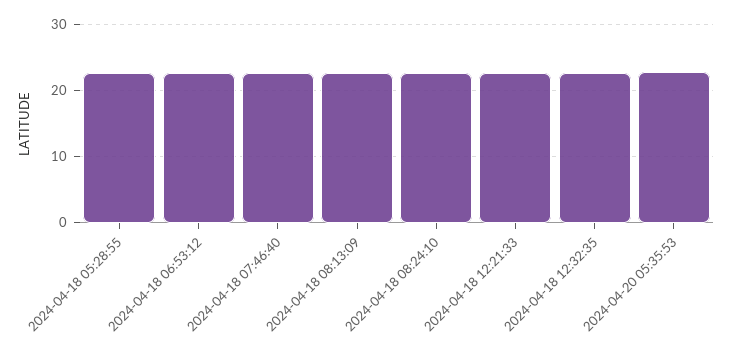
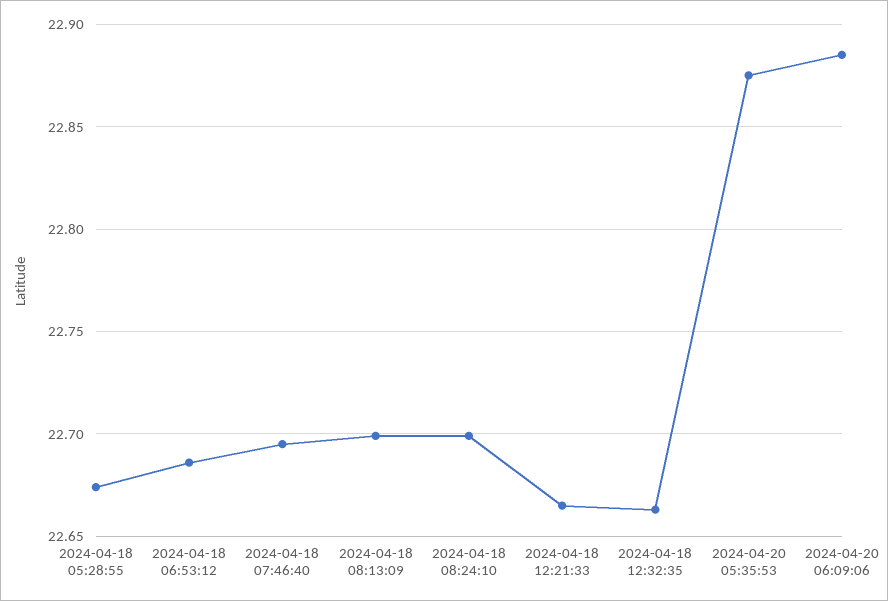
2024-04-20 06:09:06: none -> 22.885

